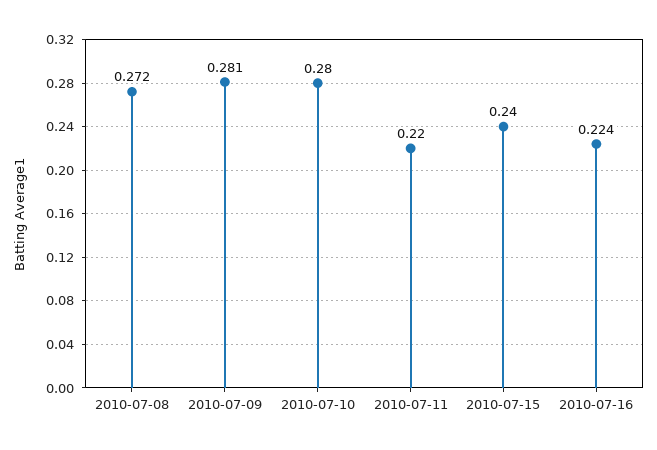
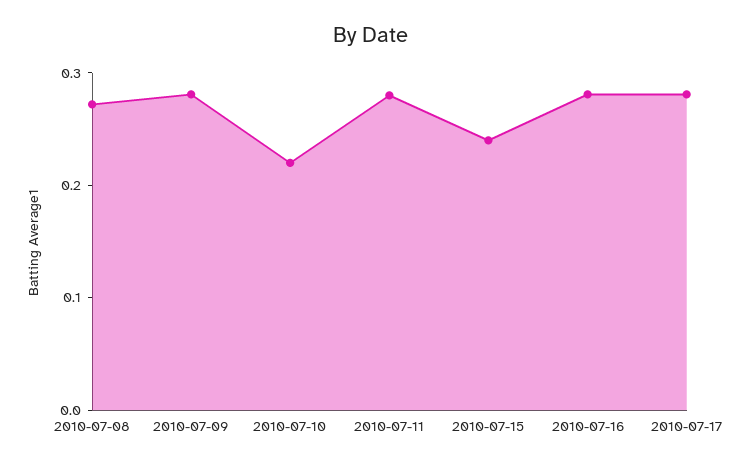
2010-07-10: 0.28 -> 0.22
2010-07-11: 0.22 -> 0.28
2010-07-16: 0.224 -> 0.28
2010-07-17: none -> 0.28

